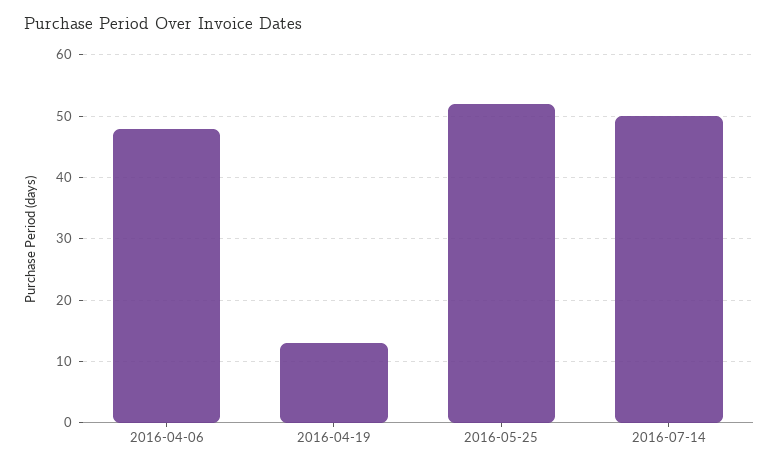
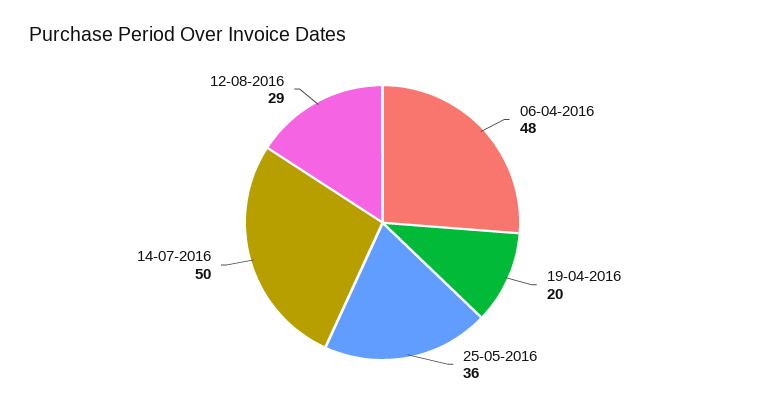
2016-04-19: 13 -> 20
2016-05-25: 52 -> 36
12-08-2016: none -> 29

